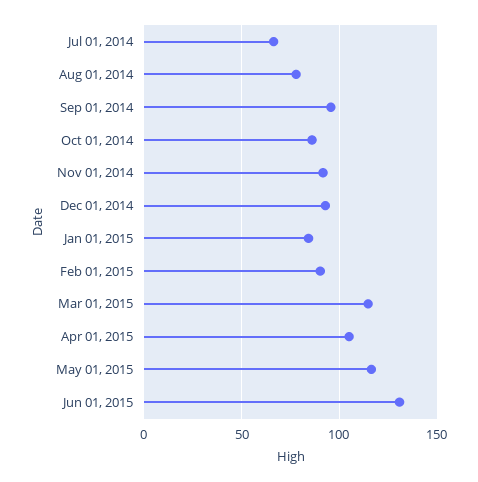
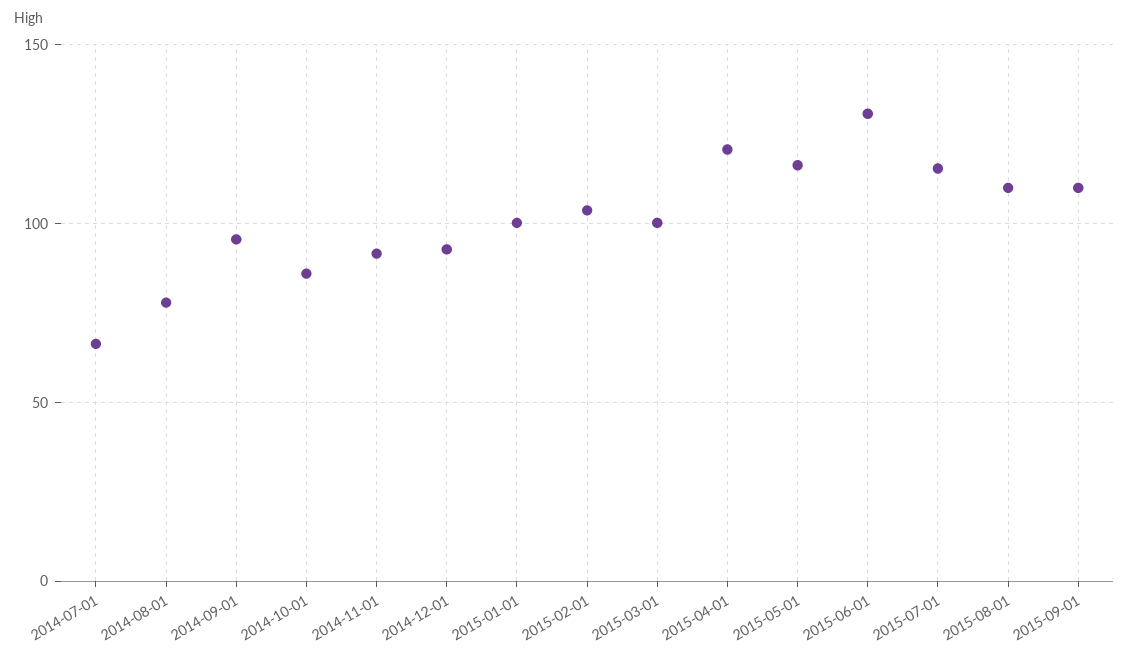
Jan 01, 2015: 85 -> 100
Feb 01, 2015: 90 -> 105
Mar 01, 2015: 115 -> 100
Apr 01, 2015: 105 -> 120
2015-07-01: none -> 115
2015-08-01: none -> 110
2015-09-01: none -> 110

